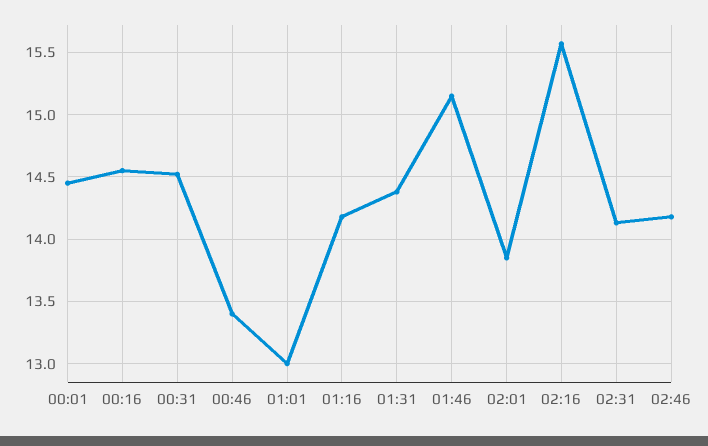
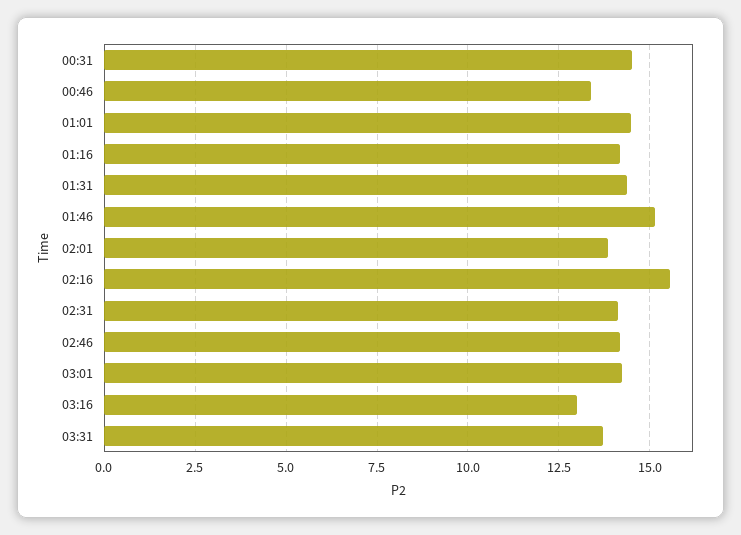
00:01: 14.45 -> none
00:16: 14.55 -> none
01:01: 13 -> 14.5
03:01: none -> 14.25
03:16: none -> 13
03:31: none -> 13.75

